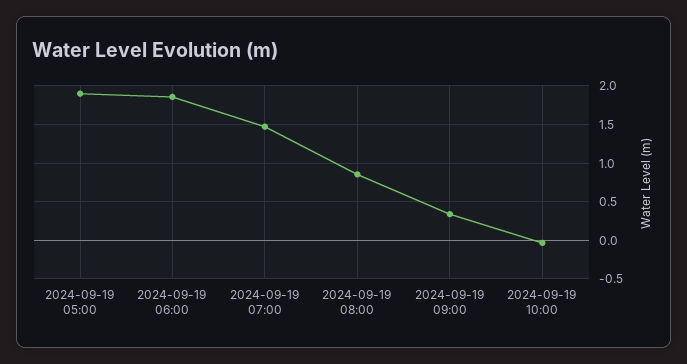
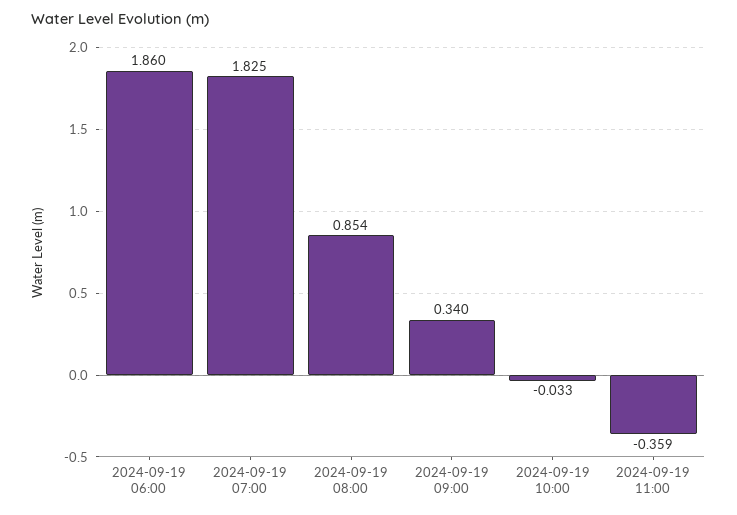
2024-09-19 05:00: 1.9 -> none
2024-09-19 07:00: 1.5 -> 1.825
2024-09-19 11:00: none -> -0.359

